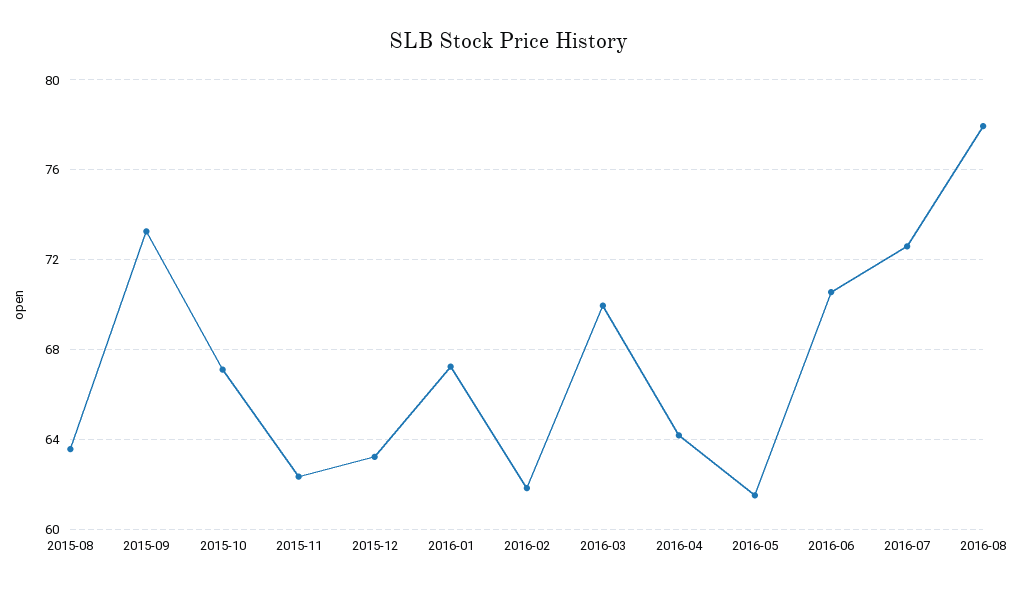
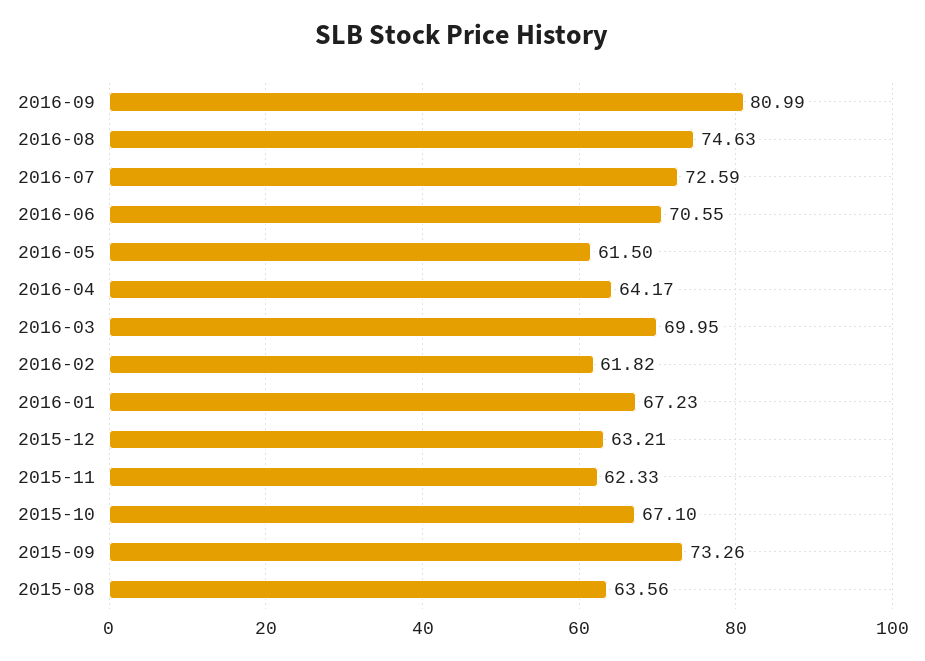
2016-08: 78 -> 74.63
2016-09: none -> 80.99

